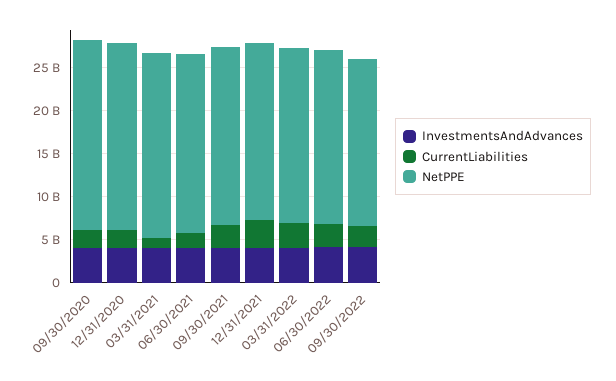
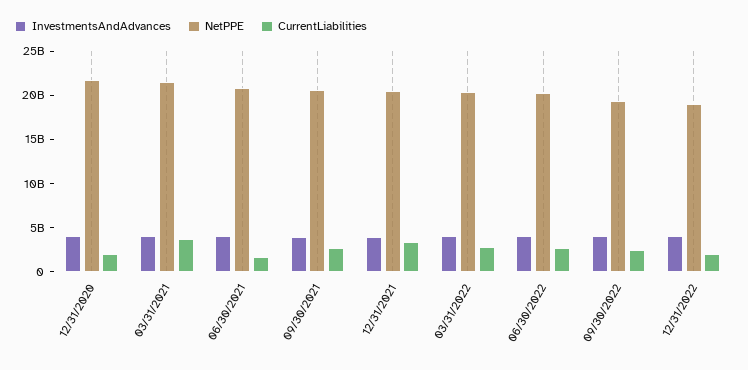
InvestmentsAndAdvances, 09/30/2020: 4000000000 -> none
CurrentLiabilities, 09/30/2020: 2000000000 -> none
NetPPE, 09/30/2020: 22000000000 -> none
CurrentLiabilities, 03/31/2021: 1000000000 -> 4000000000
InvestmentsAndAdvances, 12/31/2022: none -> 4000000000
NetPPE, 12/31/2022: none -> 19000000000
CurrentLiabilities, 12/31/2022: none -> 2000000000

